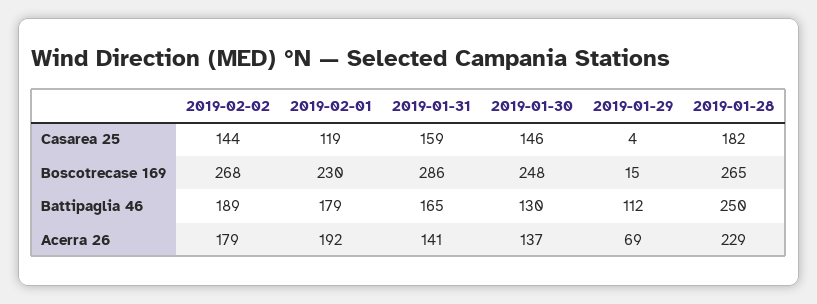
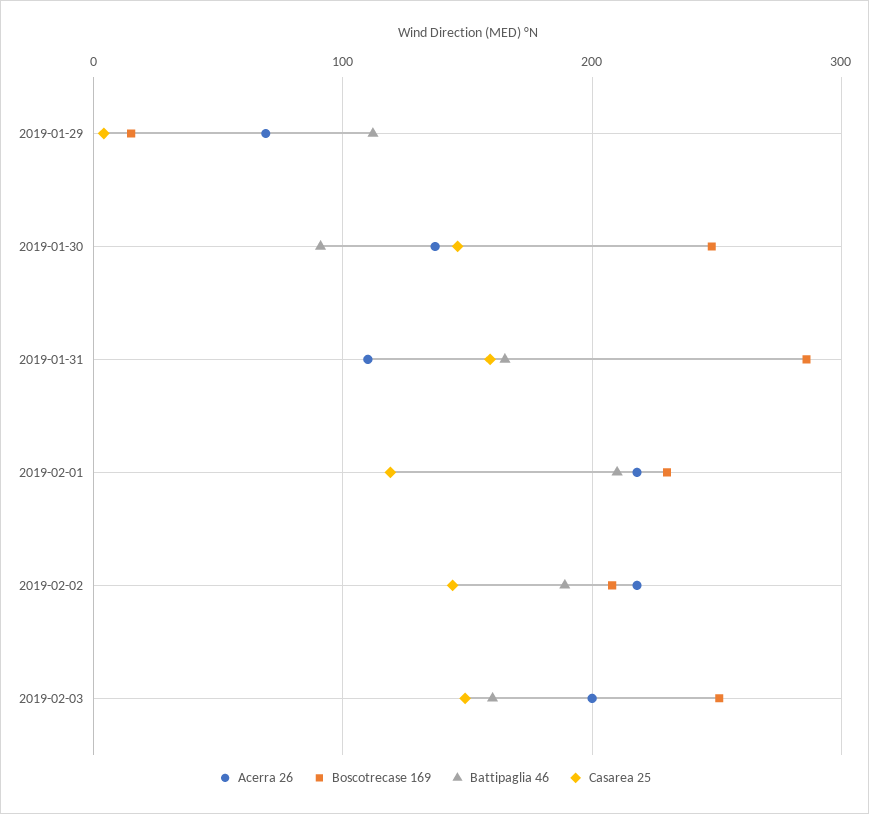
Casarea 25, 2019-01-28: 182 -> none
Boscotrecase 169, 2019-02-02: 268 -> 210
Boscotrecase 169, 2019-01-28: 265 -> none
Battipaglia 46, 2019-02-01: 179 -> 210
Battipaglia 46, 2019-01-30: 130 -> 90
Battipaglia 46, 2019-01-28: 250 -> none
Acerra 26, 2019-02-02: 179 -> 220
Acerra 26, 2019-02-01: 192 -> 220
Acerra 26, 2019-01-31: 141 -> 110
Acerra 26, 2019-01-28: 229 -> none
Acerra 26, 2019-02-03: none -> 200
Boscotrecase 169, 2019-02-03: none -> 250
Battipaglia 46, 2019-02-03: none -> 160
Casarea 25, 2019-02-03: none -> 150

